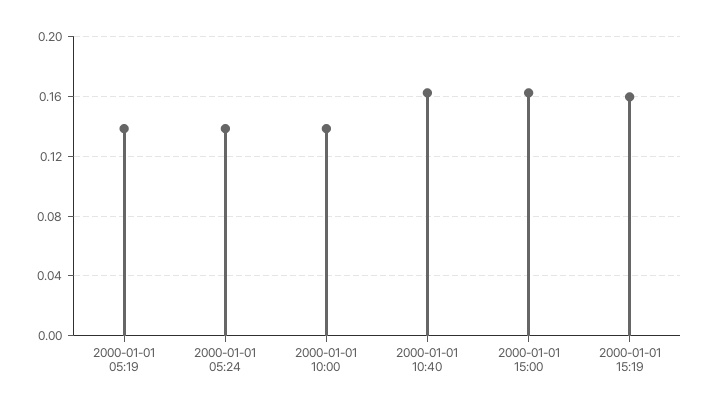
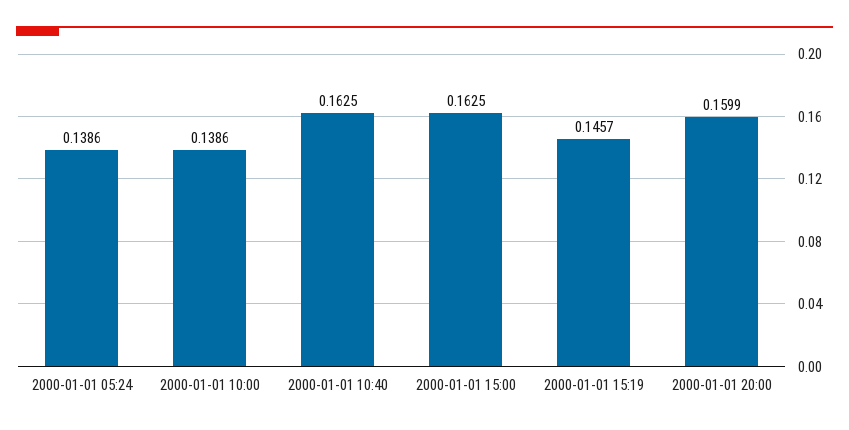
2000-01-01 05:19: 0.14 -> none
2000-01-01 15:19: 0.16 -> 0.1457
2000-01-01 20:00: none -> 0.1599

